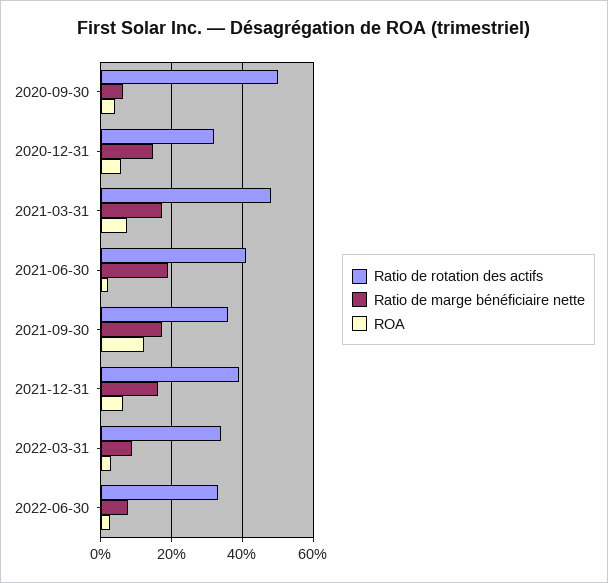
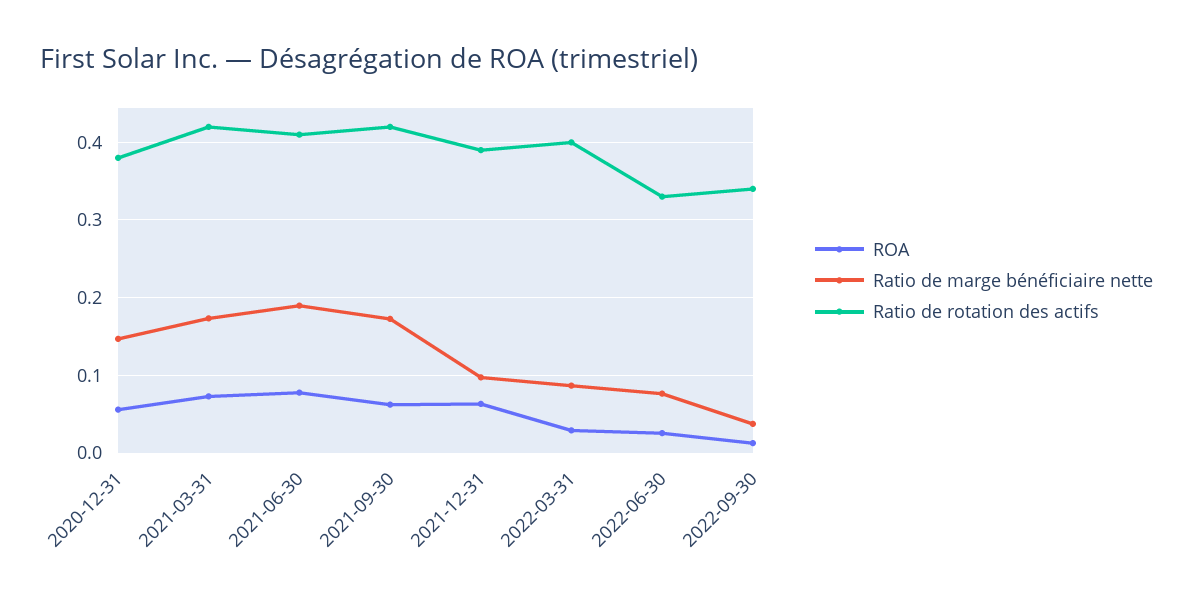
Ratio de rotation des actifs, 2020-09-30: 0.5 -> none
Ratio de marge bénéficiaire nette, 2020-09-30: 0.06 -> none
ROA, 2020-09-30: 0.04 -> none
Ratio de rotation des actifs, 2020-12-31: 0.32 -> 0.38
Ratio de rotation des actifs, 2021-03-31: 0.48 -> 0.42
ROA, 2021-06-30: 0.02 -> 0.08
Ratio de rotation des actifs, 2021-09-30: 0.36 -> 0.42
ROA, 2021-09-30: 0.12 -> 0.06
Ratio de marge bénéficiaire nette, 2021-12-31: 0.16 -> 0.1
Ratio de rotation des actifs, 2022-03-31: 0.34 -> 0.4
ROA, 2022-09-30: none -> 0.01
Ratio de marge bénéficiaire nette, 2022-09-30: none -> 0.04
Ratio de rotation des actifs, 2022-09-30: none -> 0.34

